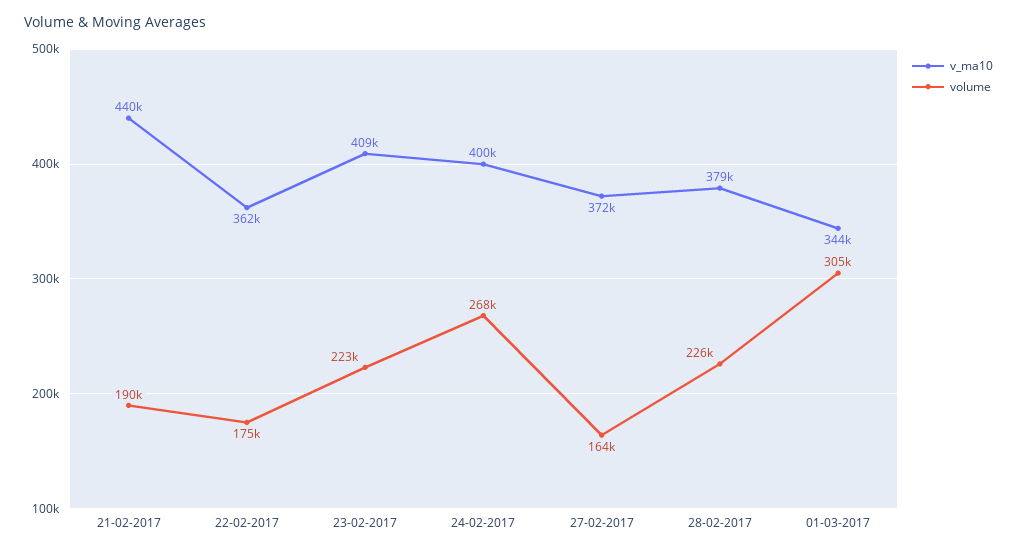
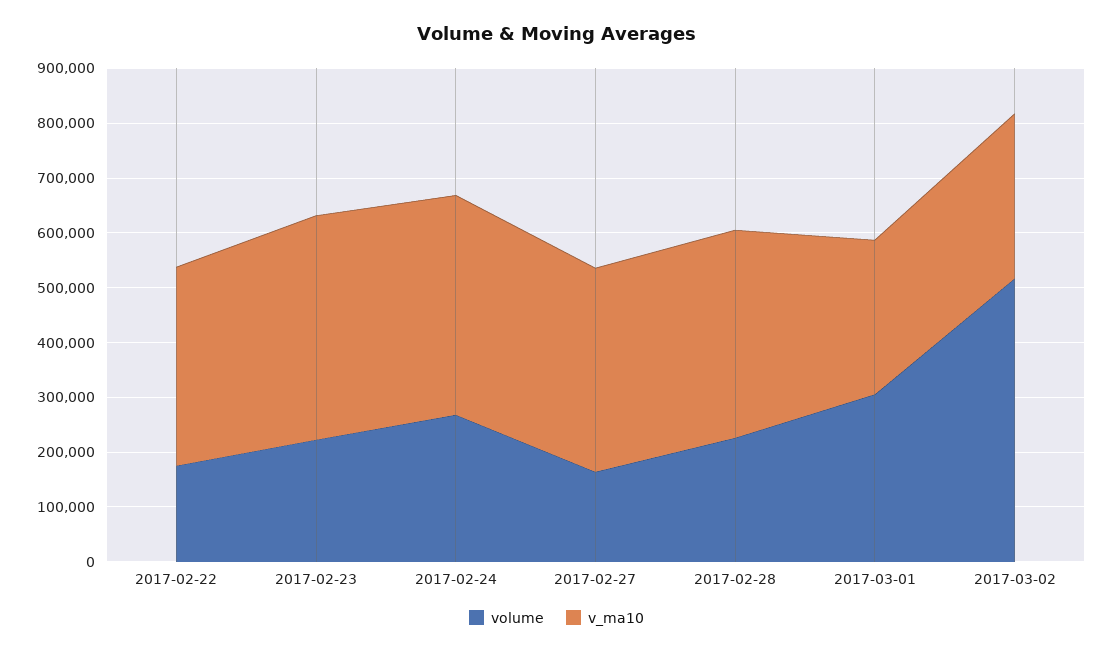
v_ma10, 21-02-2017: 440000 -> none
volume, 21-02-2017: 190000 -> none
v_ma10, 01-03-2017: 344000 -> 280000
volume, 2017-03-02: none -> 520000
v_ma10, 2017-03-02: none -> 300000

